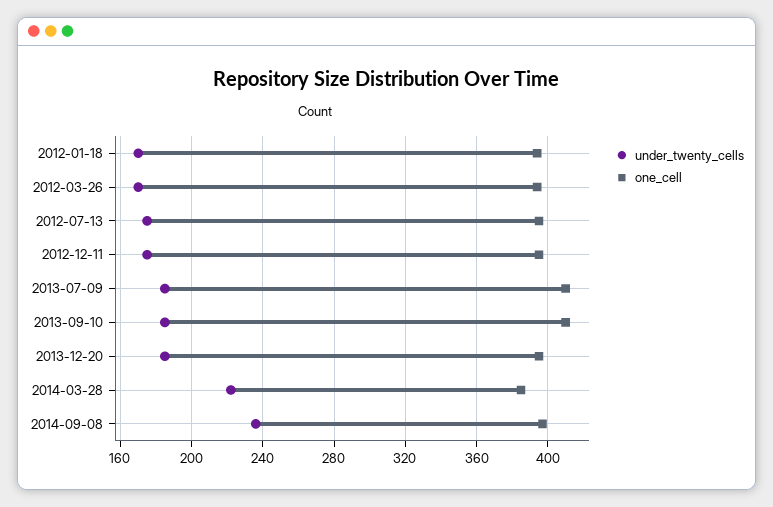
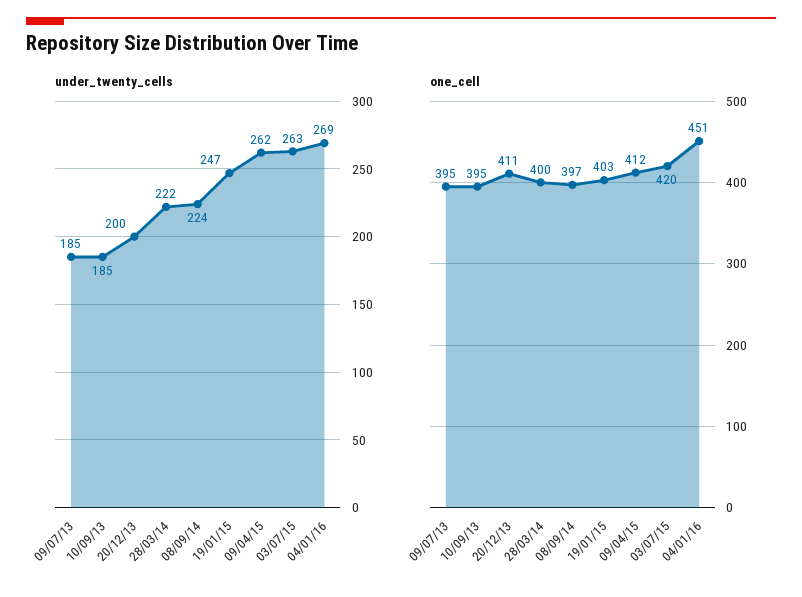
under_twenty_cells, 2012-01-18: 170 -> none
one_cell, 2012-01-18: 395 -> none
under_twenty_cells, 2012-03-26: 170 -> none
one_cell, 2012-03-26: 395 -> none
under_twenty_cells, 2012-07-13: 175 -> none
one_cell, 2012-07-13: 395 -> none
under_twenty_cells, 2012-12-11: 175 -> none
one_cell, 2012-12-11: 395 -> none
one_cell, 2013-07-09: 410 -> 395
one_cell, 2013-09-10: 410 -> 395
under_twenty_cells, 2013-12-20: 185 -> 200
one_cell, 2013-12-20: 395 -> 411
one_cell, 2014-03-28: 385 -> 400
under_twenty_cells, 2014-09-08: 235 -> 224
under_twenty_cells, 19/01/15: none -> 247
under_twenty_cells, 09/04/15: none -> 262
under_twenty_cells, 03/07/15: none -> 263
under_twenty_cells, 04/01/16: none -> 269
one_cell, 19/01/15: none -> 403
one_cell, 09/04/15: none -> 412
one_cell, 03/07/15: none -> 420
one_cell, 04/01/16: none -> 451

